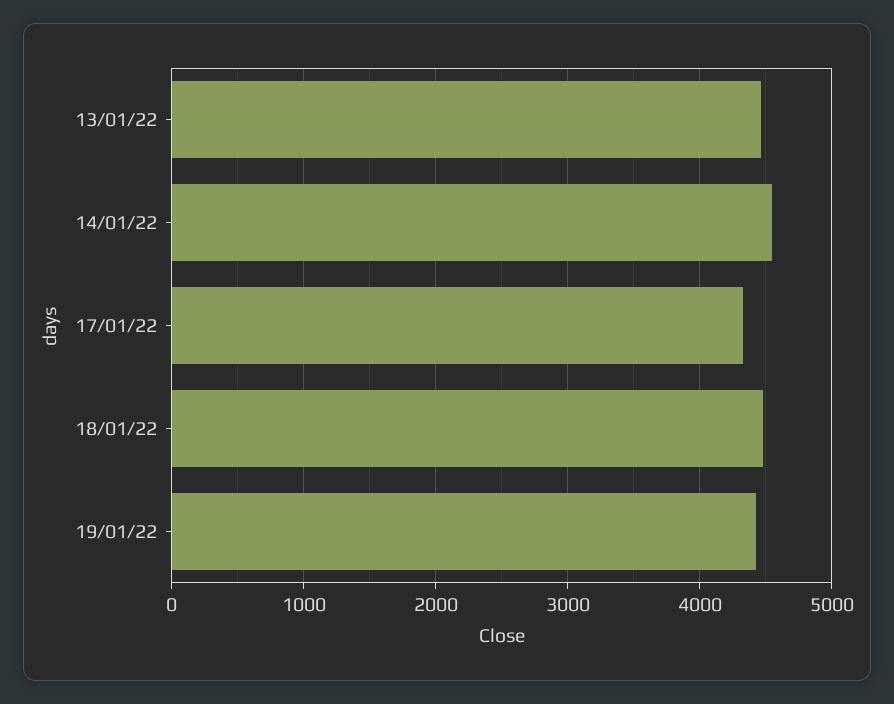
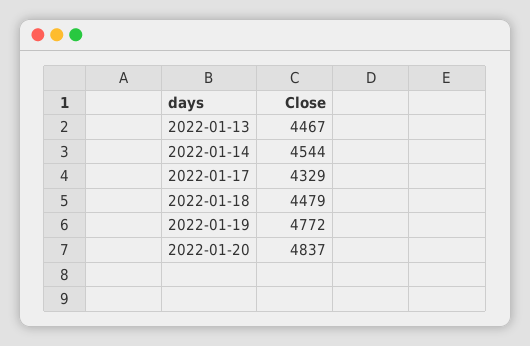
19/01/22: 4400 -> 4772
2022-01-20: none -> 4837

